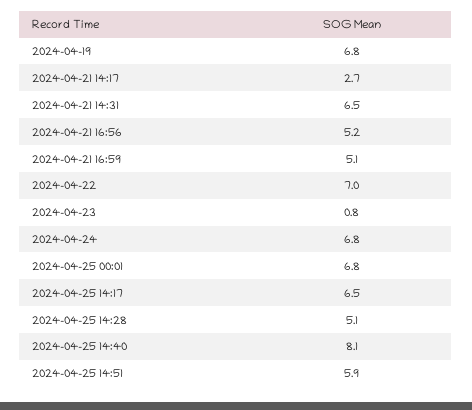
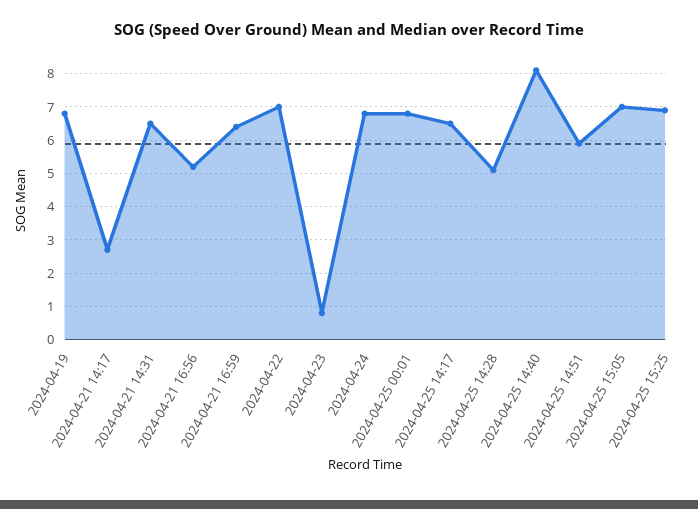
2024-04-21 16:59: 5.1 -> 6.5
2024-04-25 15:05: none -> 7
2024-04-25 15:25: none -> 7

